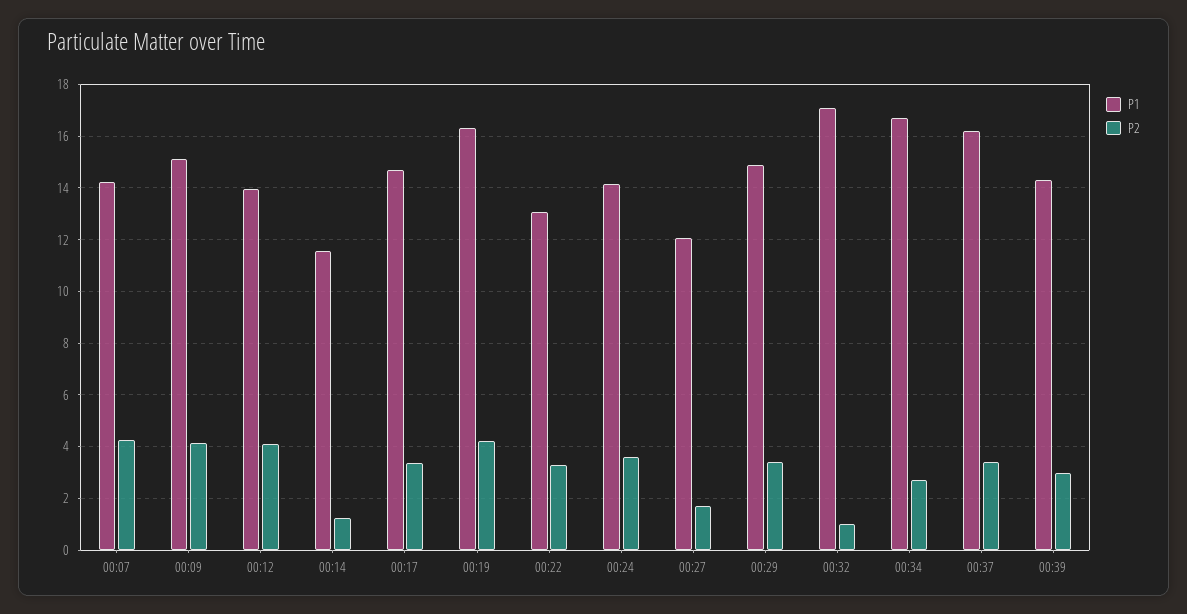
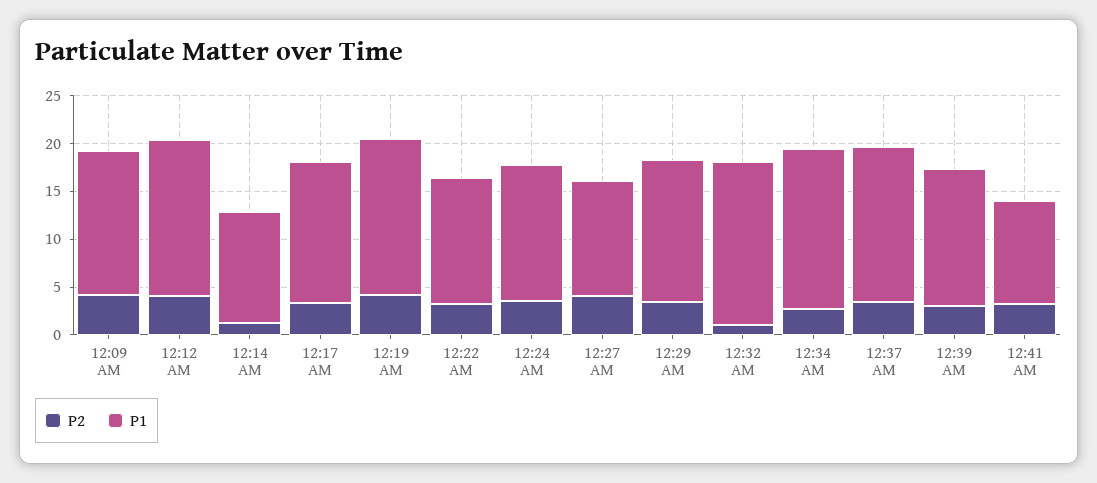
P1, 00:07: 14.25 -> none
P2, 00:07: 4.25 -> none
P1, 00:12: 14 -> 16
P2, 00:27: 1.75 -> 4
P2, 12:41 AM: none -> 3
P1, 12:41 AM: none -> 11

